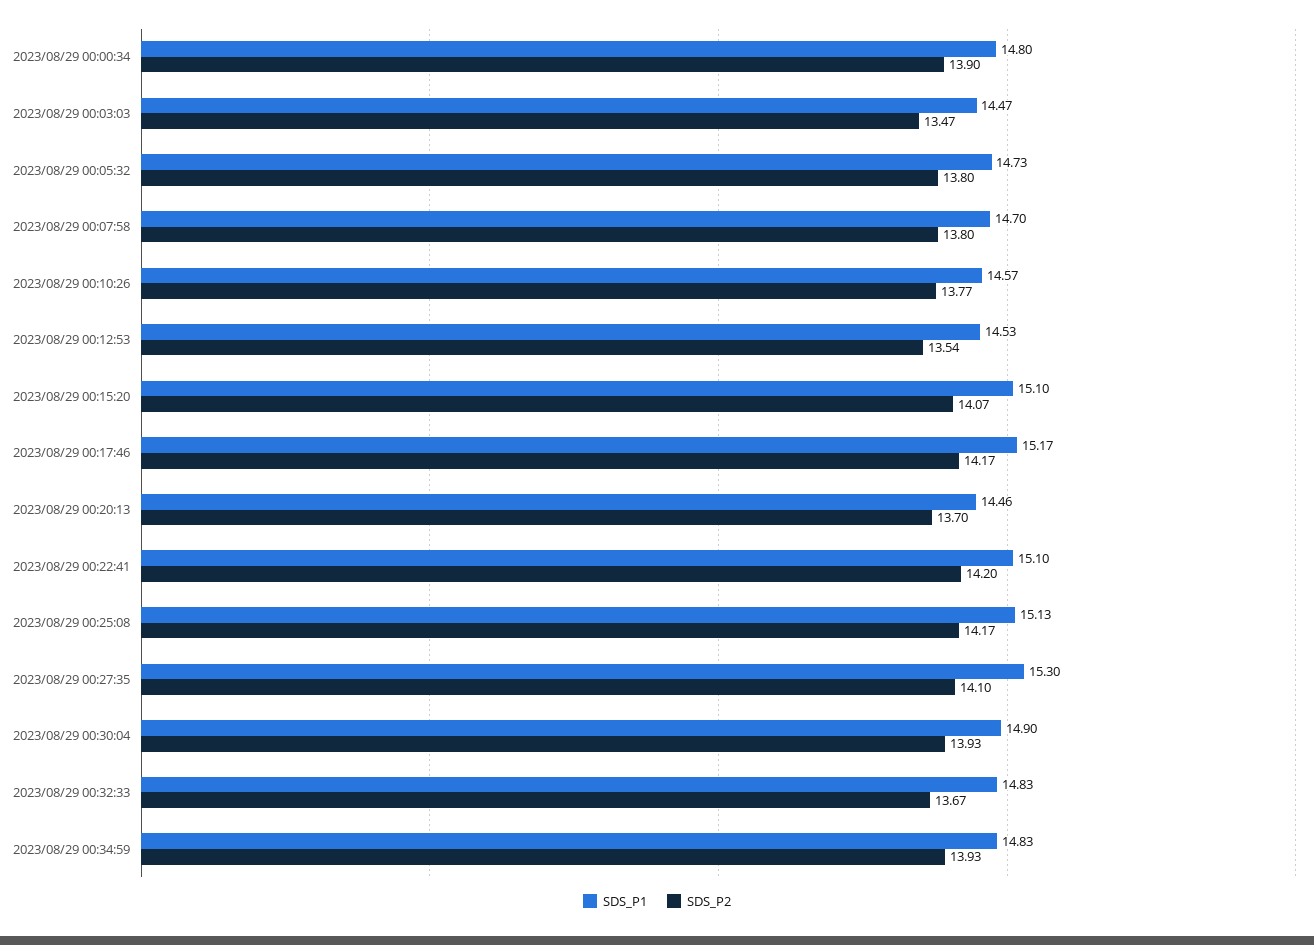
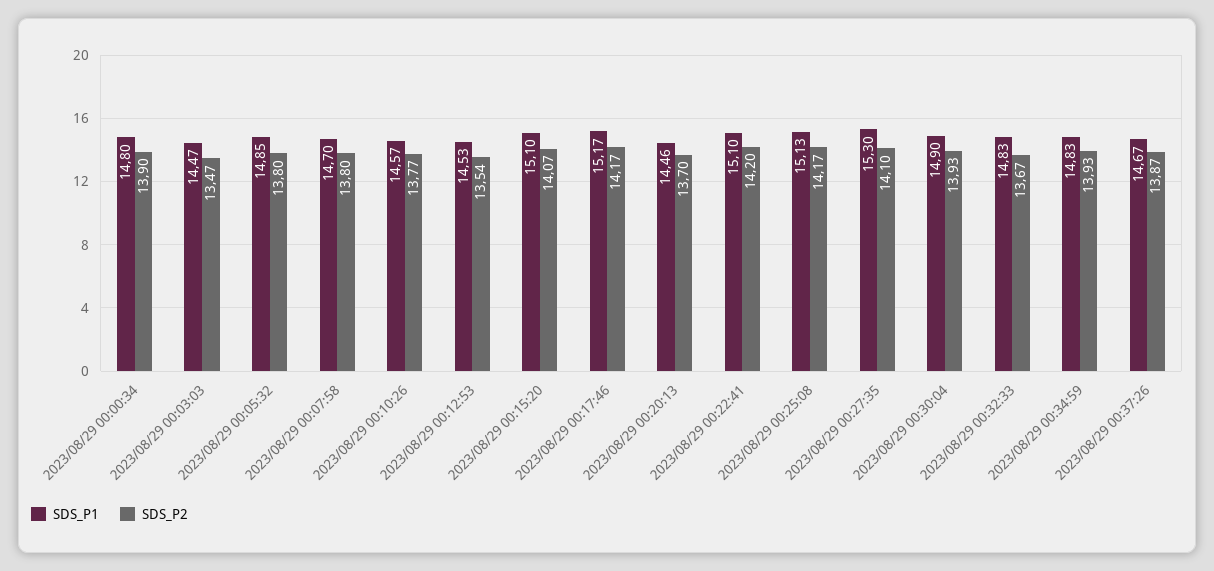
SDS_P1, 2023/08/29 00:05:32: 14.73 -> 14.85
SDS_P1, 2023/08/29 00:37:26: none -> 14.67
SDS_P2, 2023/08/29 00:37:26: none -> 13.87

